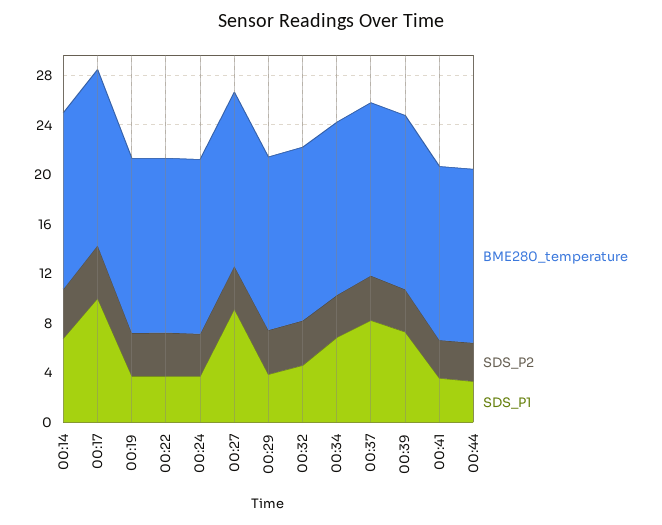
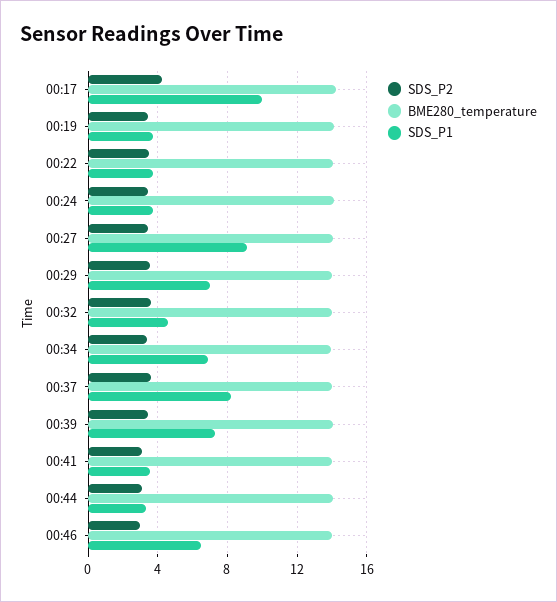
BME280_temperature, 00:14: 14 -> none
SDS_P2, 00:14: 4 -> none
SDS_P1, 00:14: 7 -> none
SDS_P1, 00:29: 4 -> 7
SDS_P2, 00:46: none -> 3
BME280_temperature, 00:46: none -> 14
SDS_P1, 00:46: none -> 6.5

